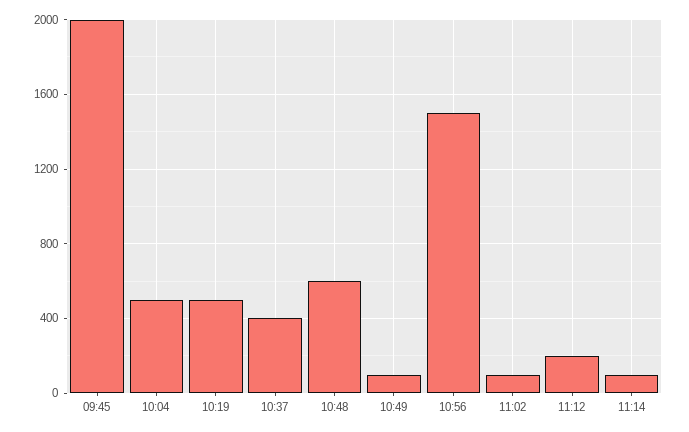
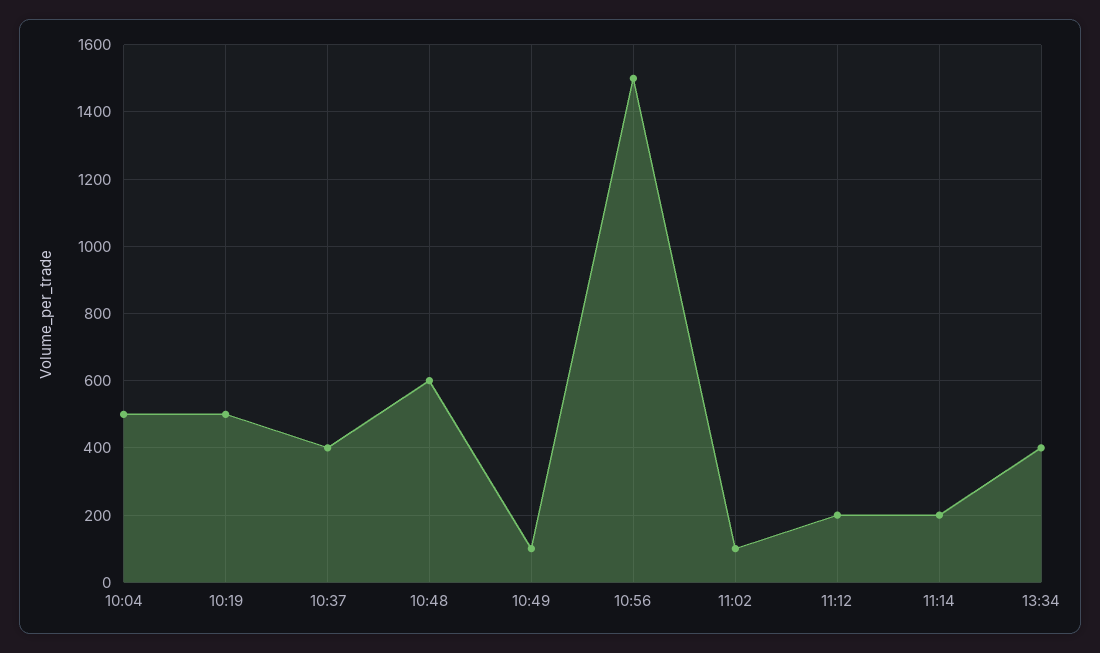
09:45: 2000 -> none
11:14: 100 -> 200
13:34: none -> 400

